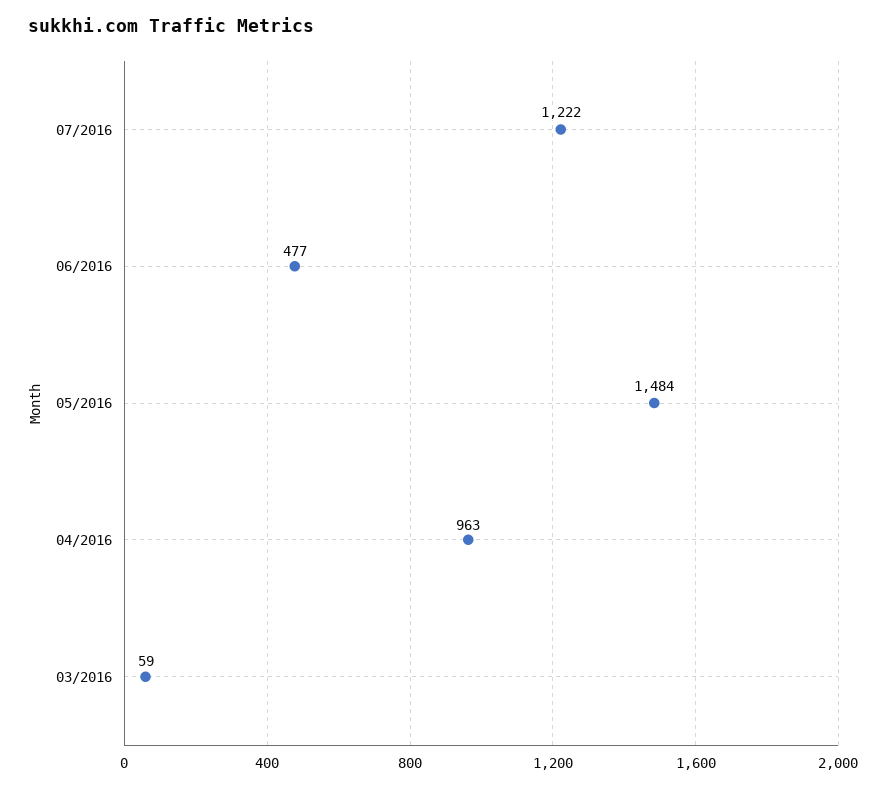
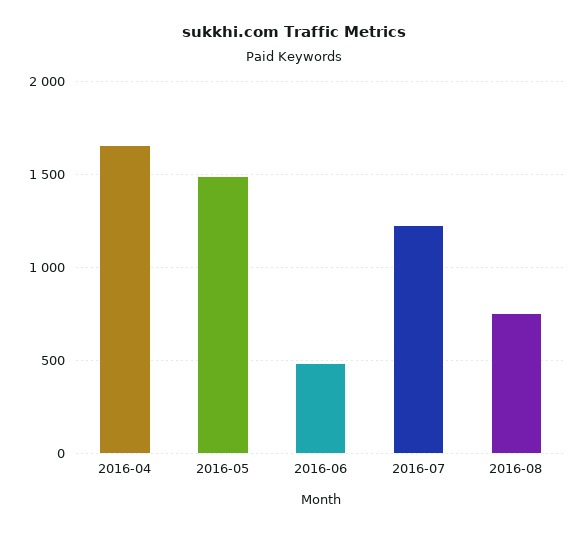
04/2016: 963 -> 1650
03/2016: 59 -> none
2016-08: none -> 750

